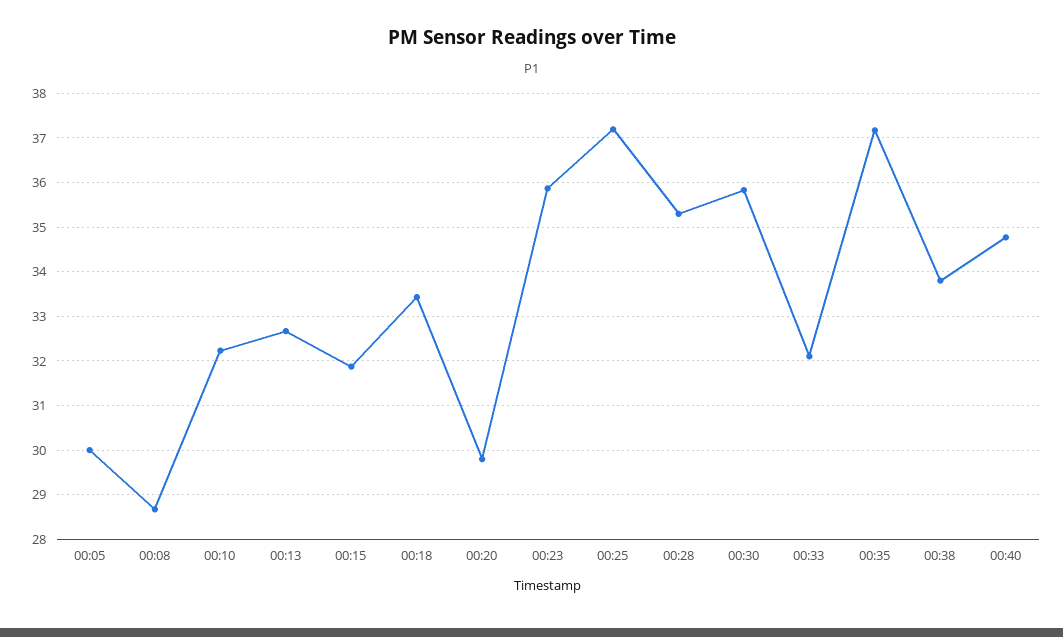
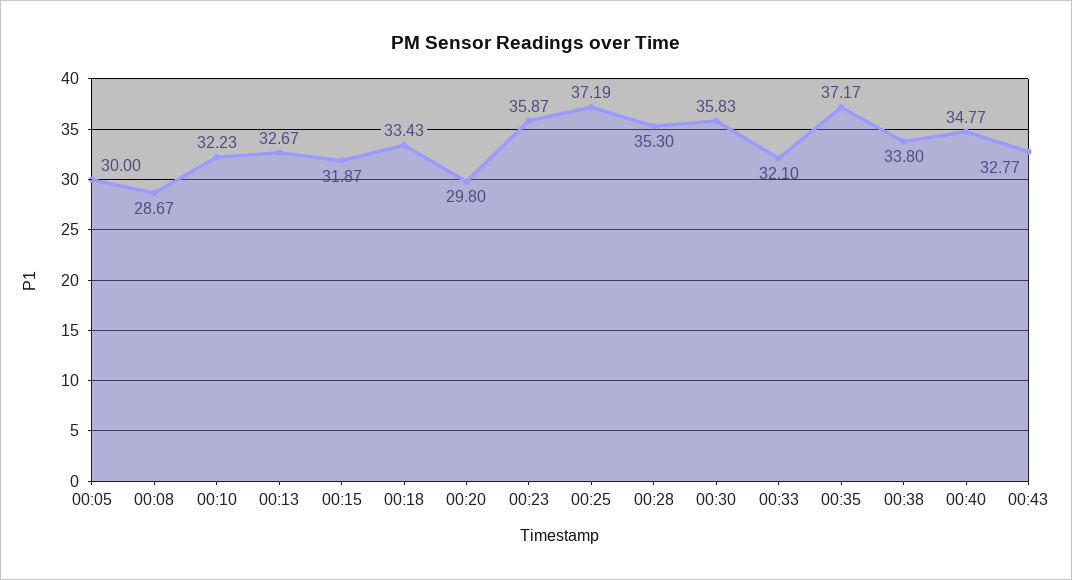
00:43: none -> 32.77

